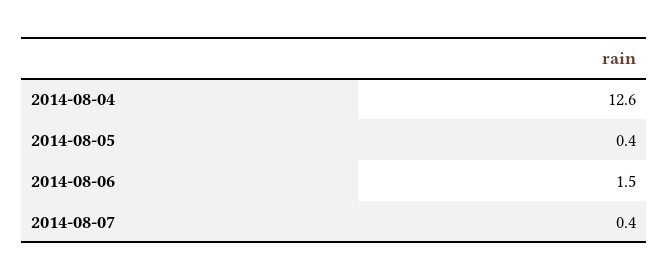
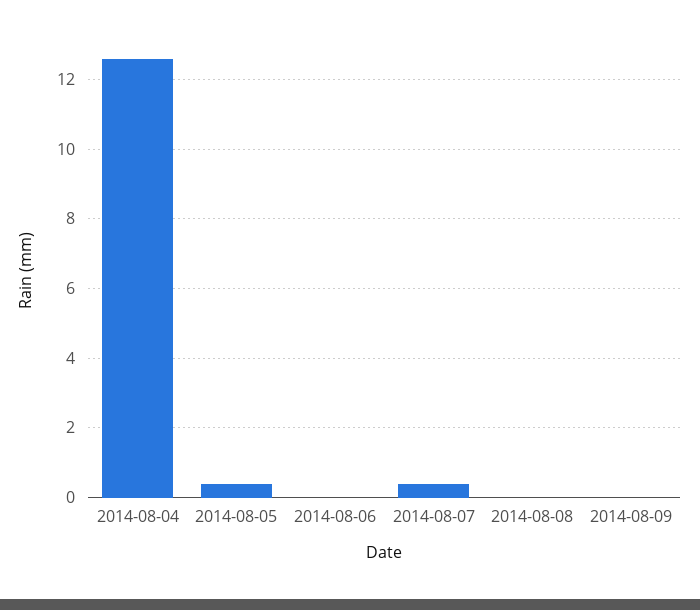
2014-08-06: 1.5 -> 0
2014-08-08: none -> 0
2014-08-09: none -> 0

